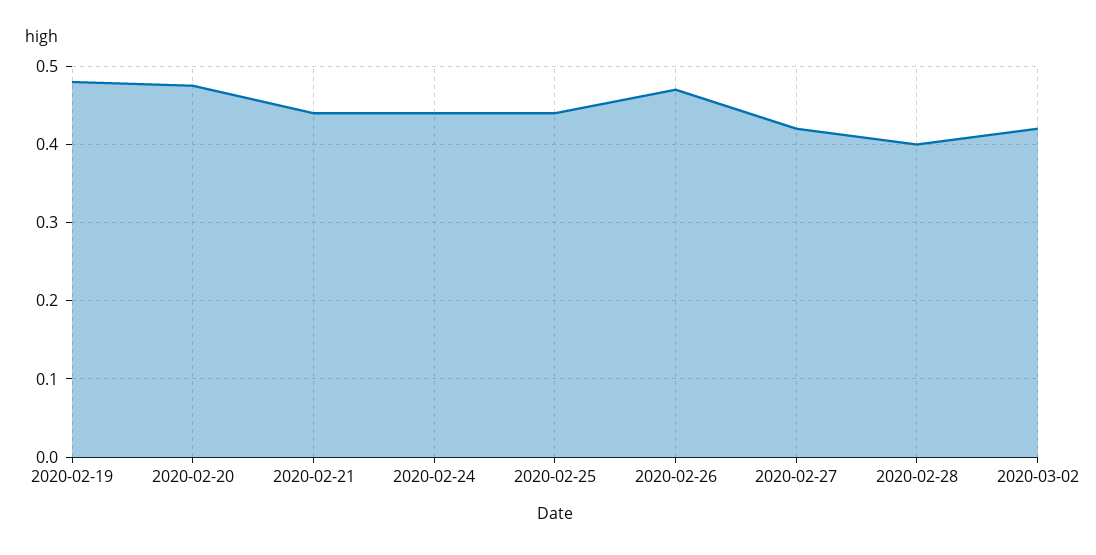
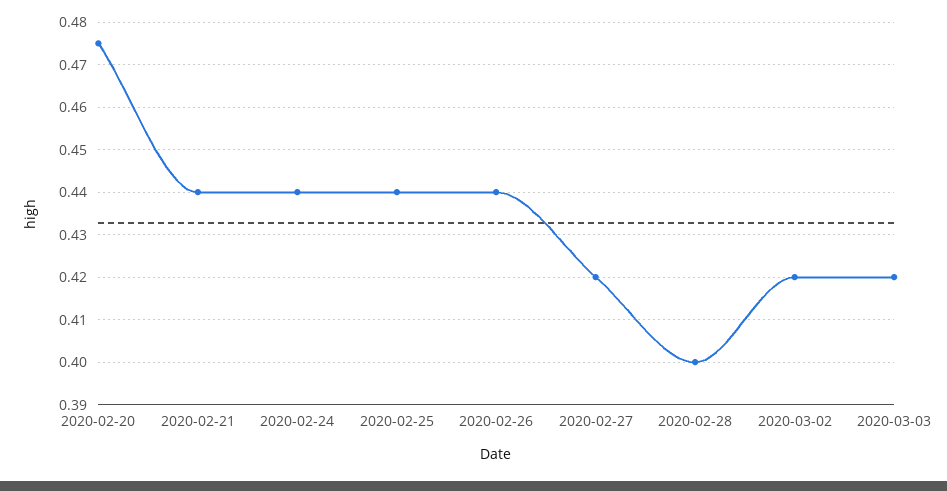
2020-02-19: 0.48 -> none
2020-02-26: 0.47 -> 0.44
2020-03-03: none -> 0.42

